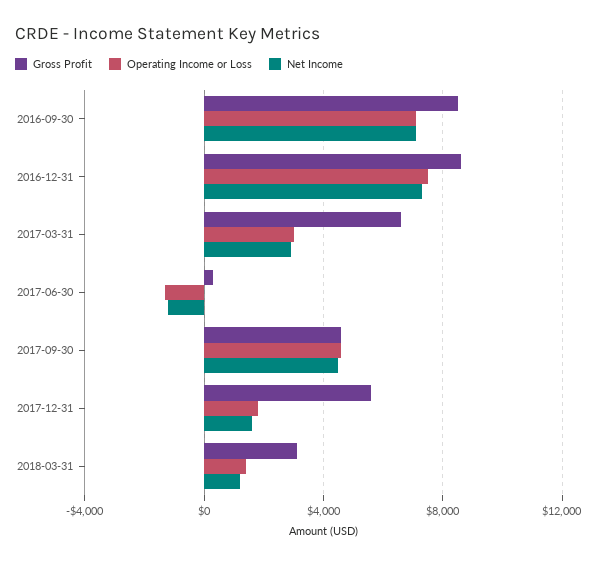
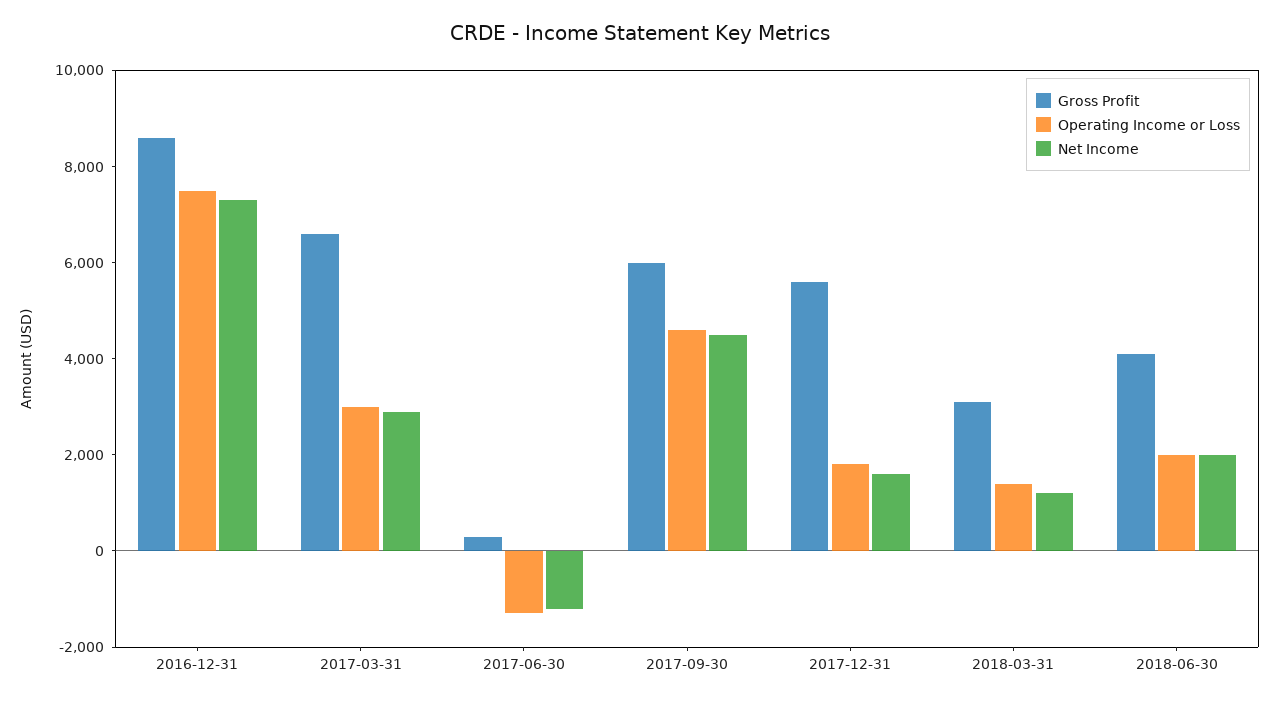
Gross Profit, 2016-09-30: 8500 -> none
Operating Income or Loss, 2016-09-30: 7000 -> none
Net Income, 2016-09-30: 7000 -> none
Gross Profit, 2017-09-30: 4500 -> 6000
Gross Profit, 2018-06-30: none -> 4000
Operating Income or Loss, 2018-06-30: none -> 2000
Net Income, 2018-06-30: none -> 2000

